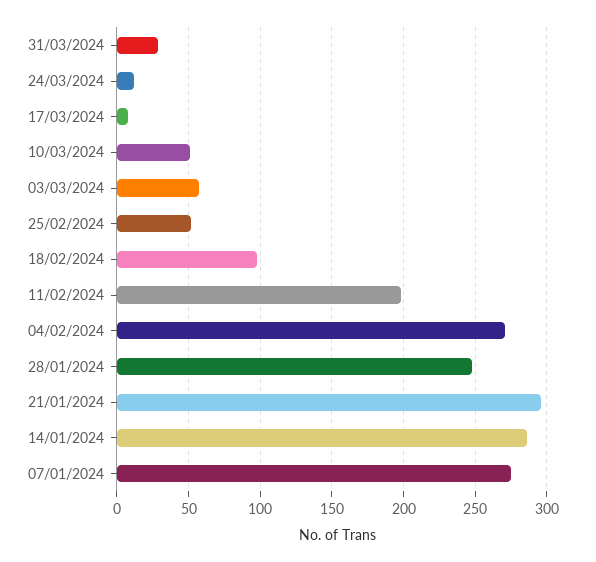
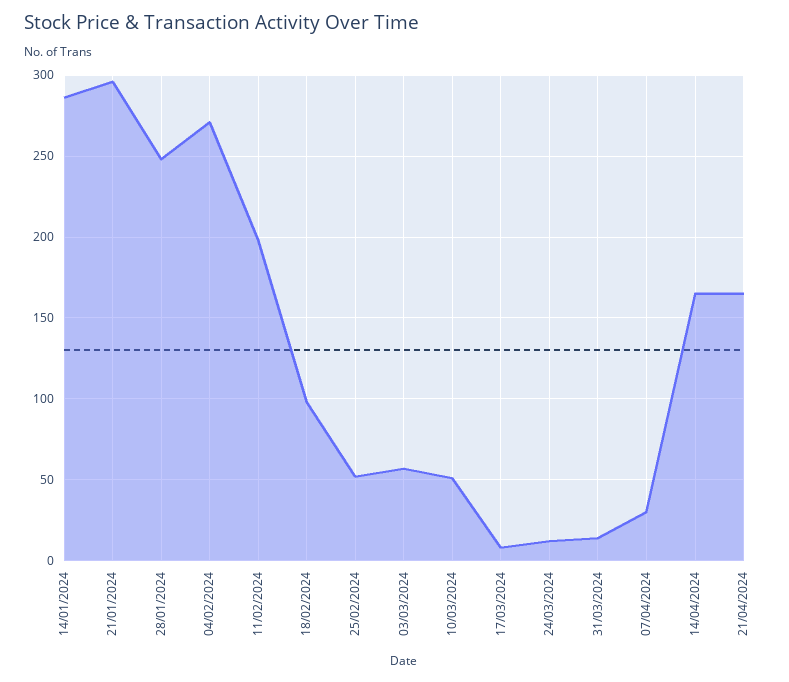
31/03/2024: 30 -> 15
07/01/2024: 275 -> none
07/04/2024: none -> 30
14/04/2024: none -> 165
21/04/2024: none -> 165

